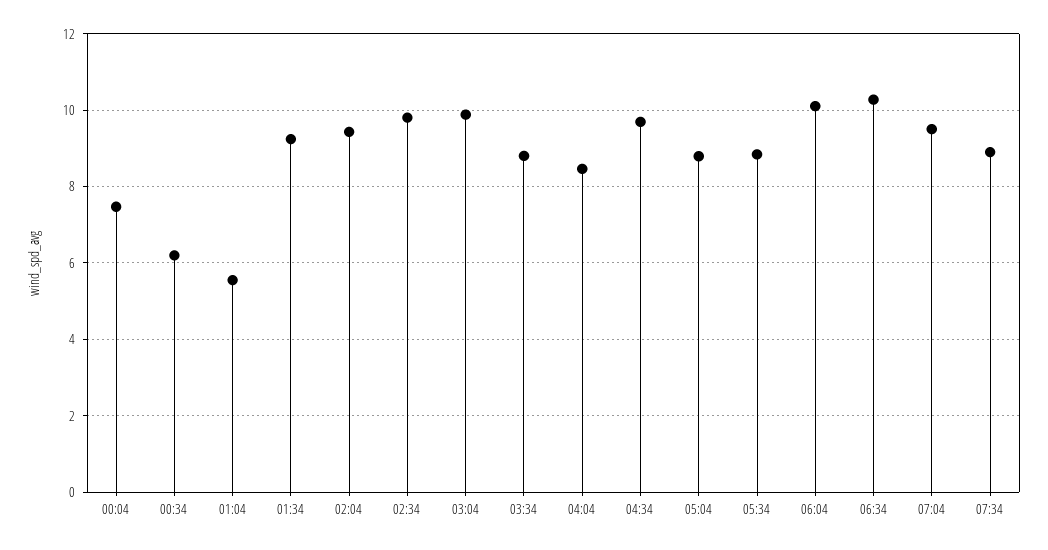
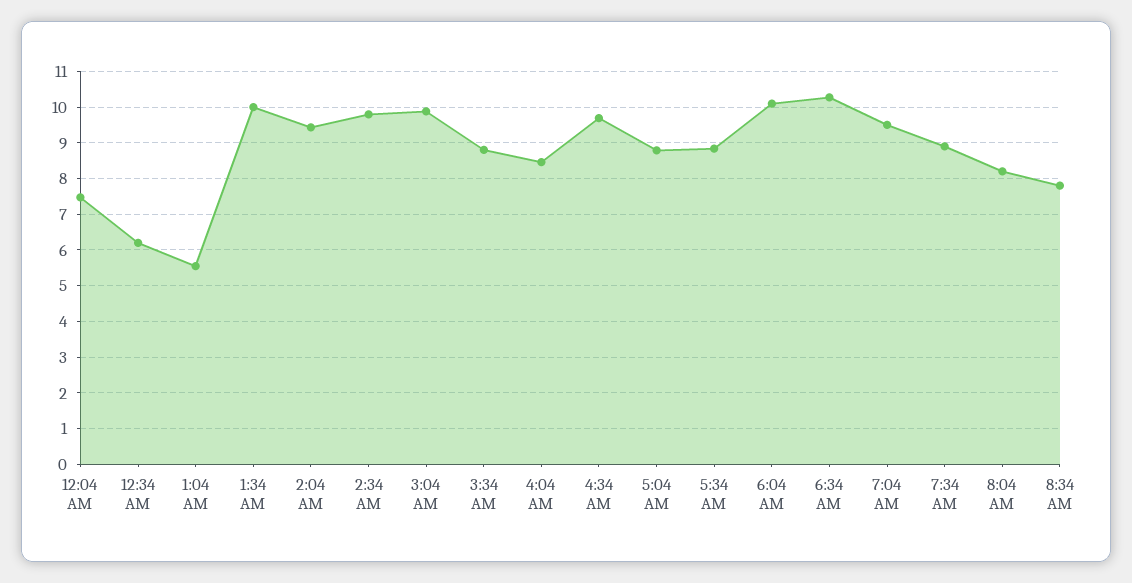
01:34: 9.2 -> 10
8:04 AM: none -> 8.2
8:34 AM: none -> 7.8

